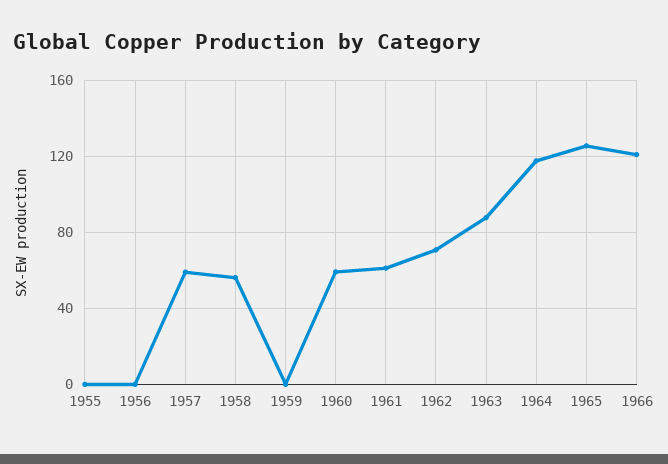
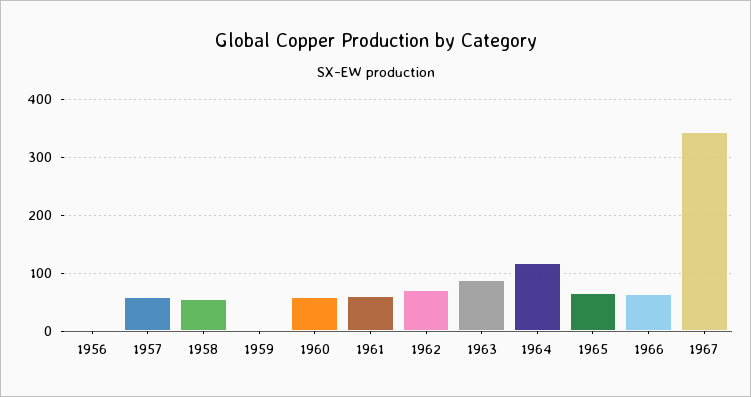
1955: 0 -> none
1965: 125 -> 60
1966: 120 -> 60
1967: none -> 340

